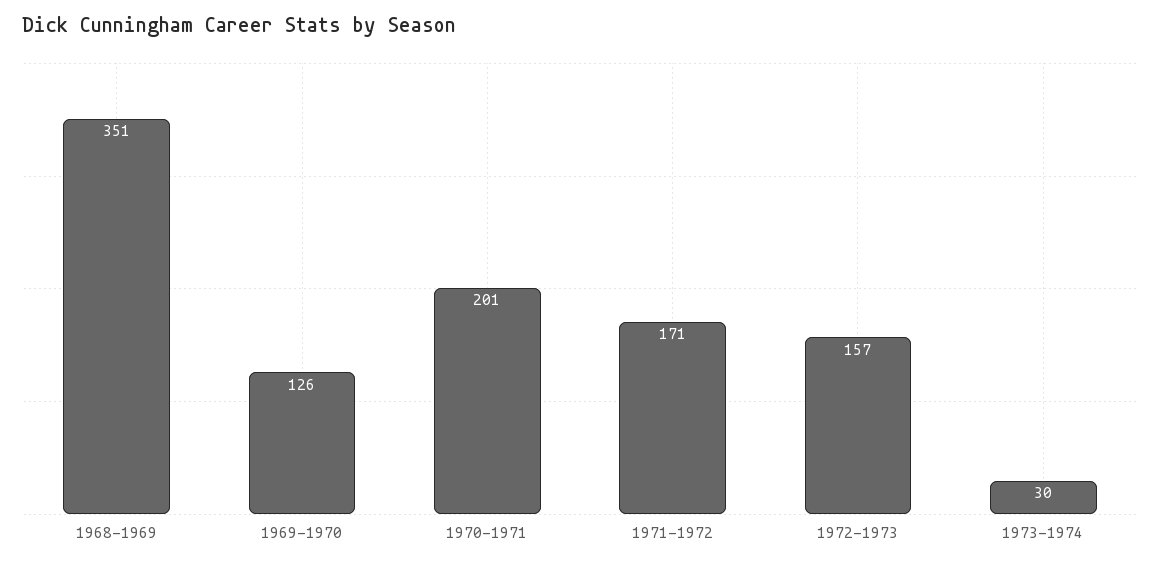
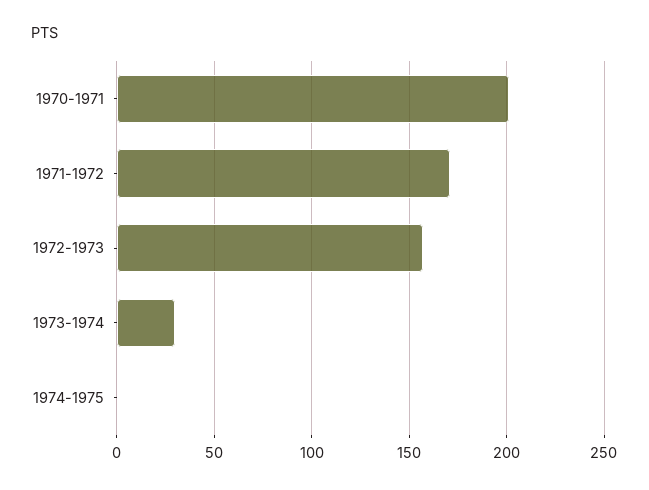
1968-1969: 351 -> none
1969-1970: 126 -> none
1974-1975: none -> 0

